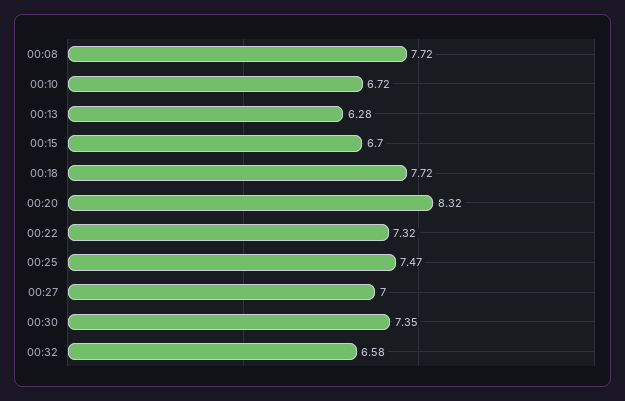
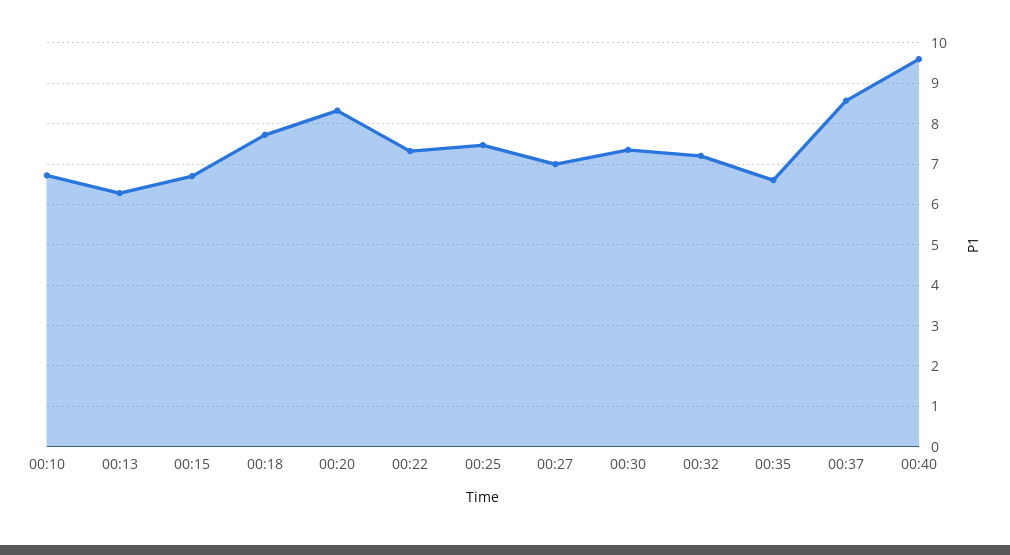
00:08: 7.72 -> none
00:32: 6.58 -> 7.2
00:35: none -> 6.6
00:37: none -> 8.6
00:40: none -> 9.6

